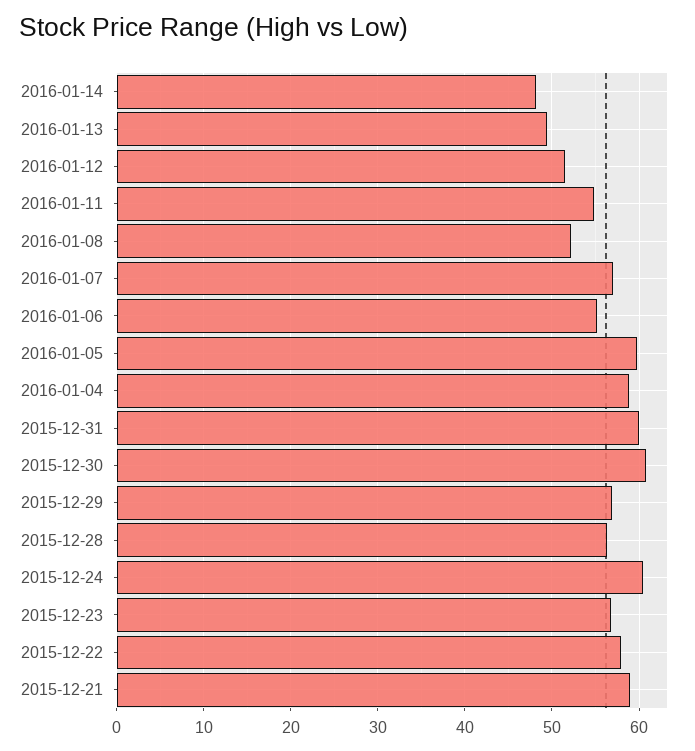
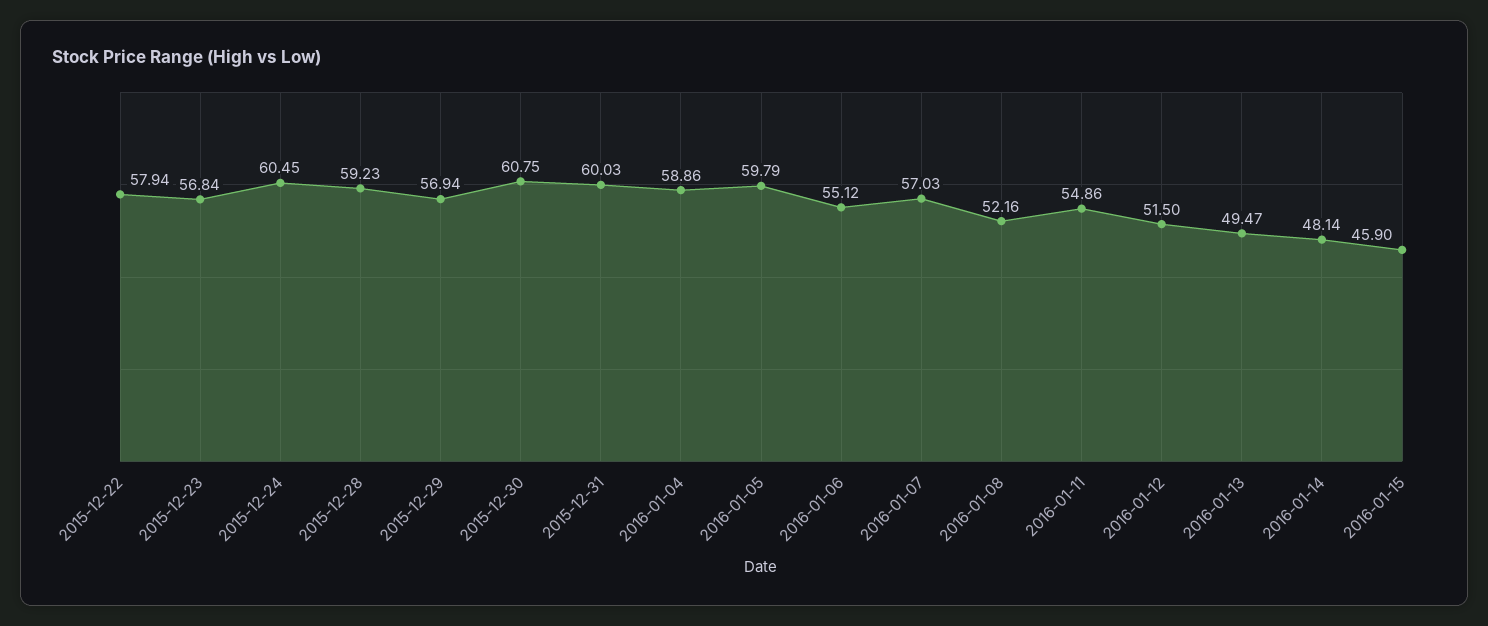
2015-12-28: 56 -> 59.23
2015-12-21: 59 -> none
2016-01-15: none -> 45.9

